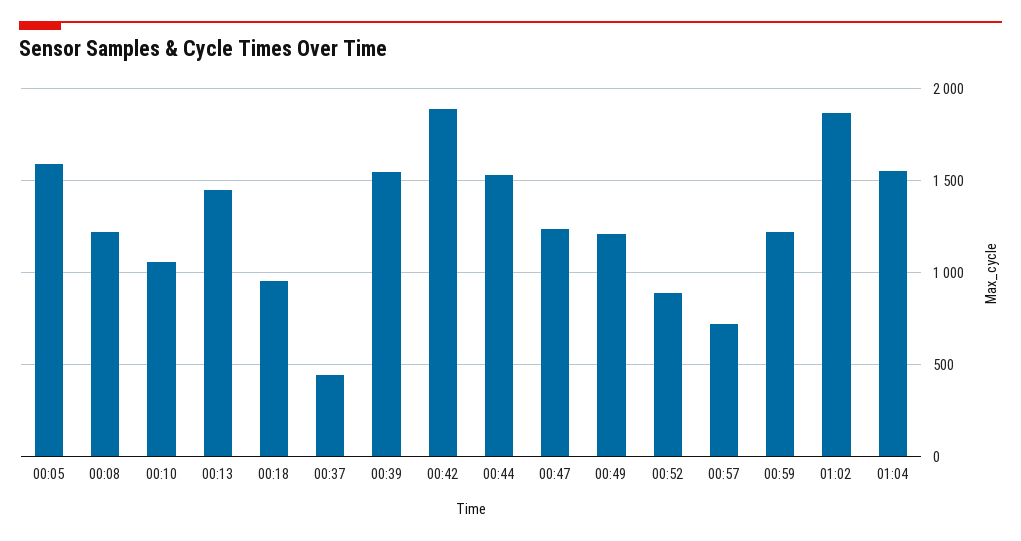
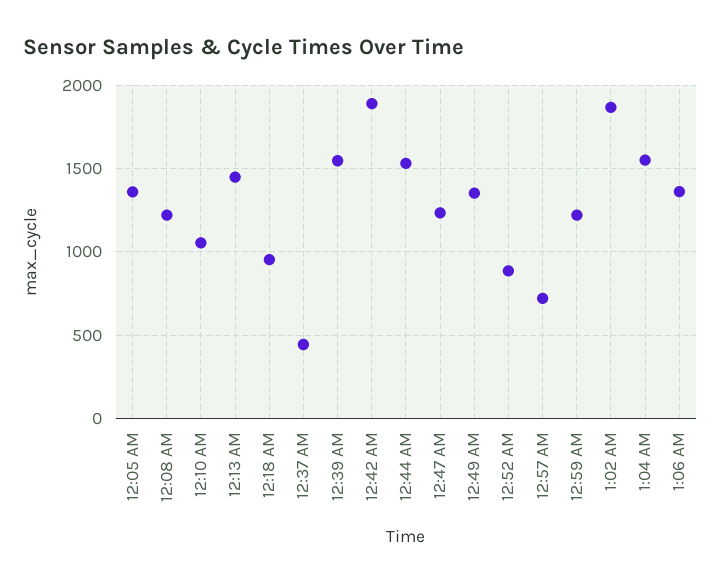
00:05: 1600 -> 1350
00:49: 1200 -> 1350
1:06 AM: none -> 1350

